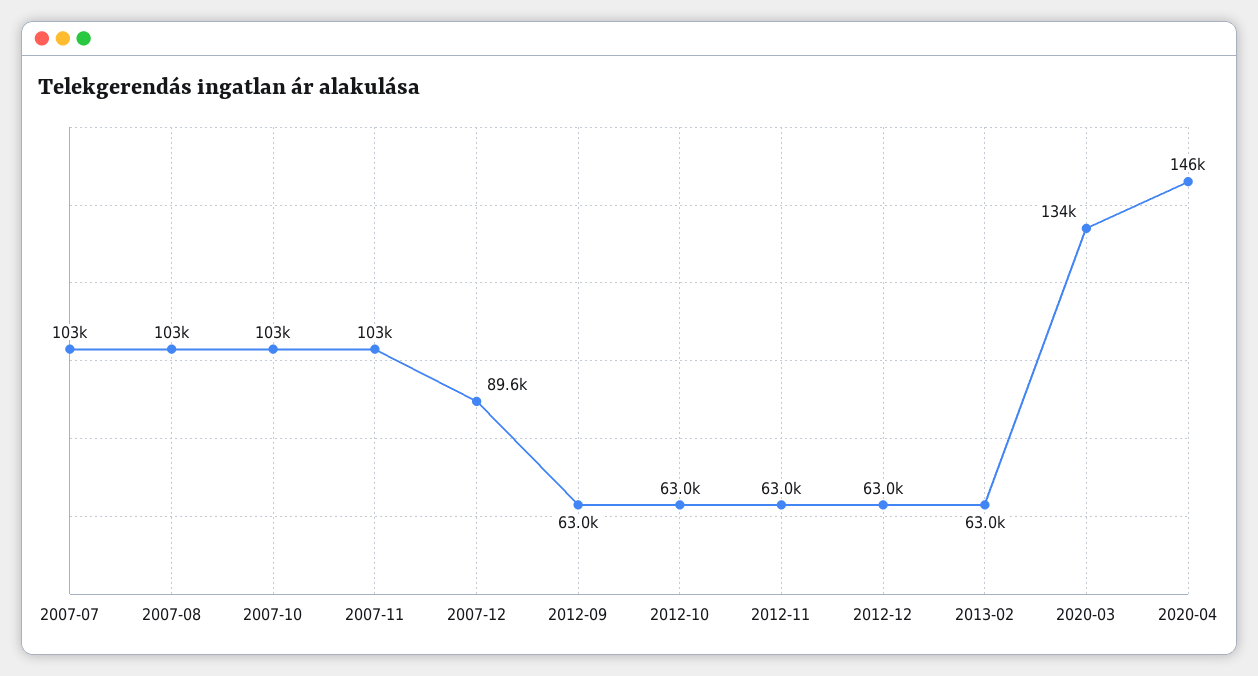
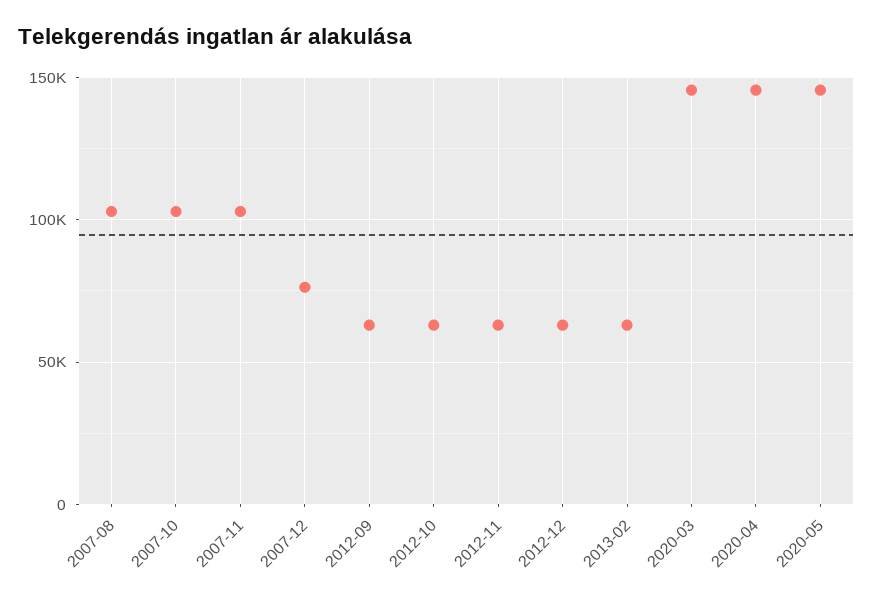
2007-07: 103000 -> none
2007-12: 89600 -> 75000
2020-03: 134000 -> 145000
2020-05: none -> 145000

